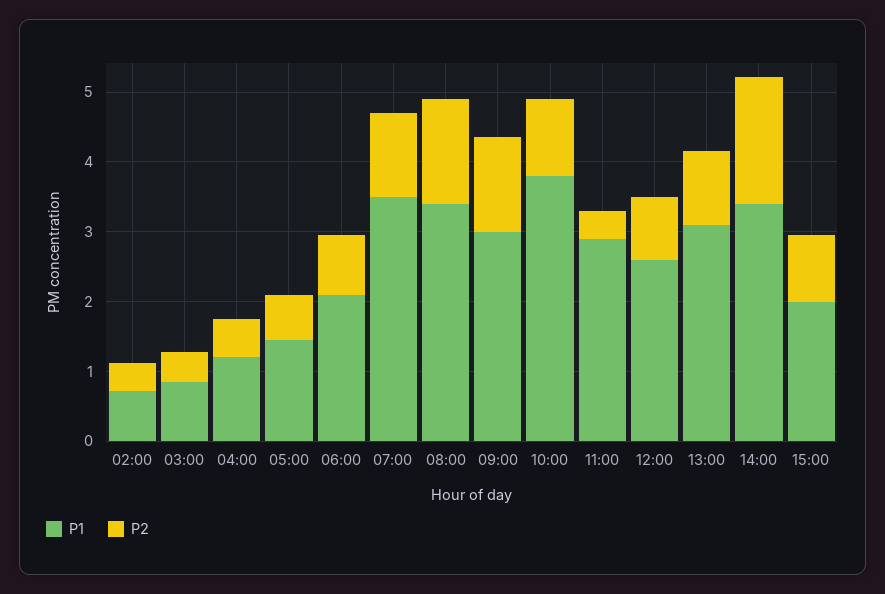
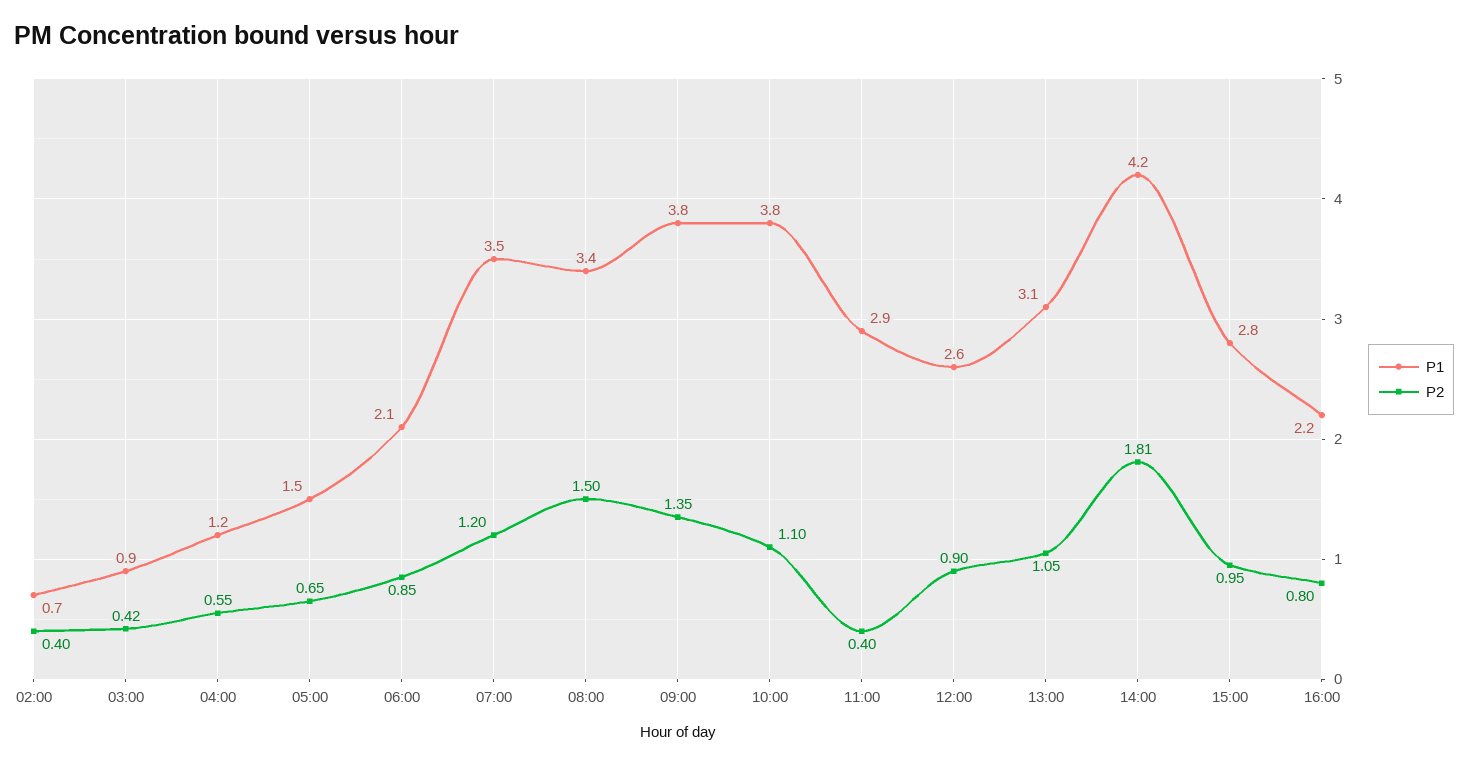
P1, 09:00: 3 -> 3.8
P1, 14:00: 3.4 -> 4.2
P1, 15:00: 2 -> 2.8
P1, 16:00: none -> 2.2
P2, 16:00: none -> 0.8

